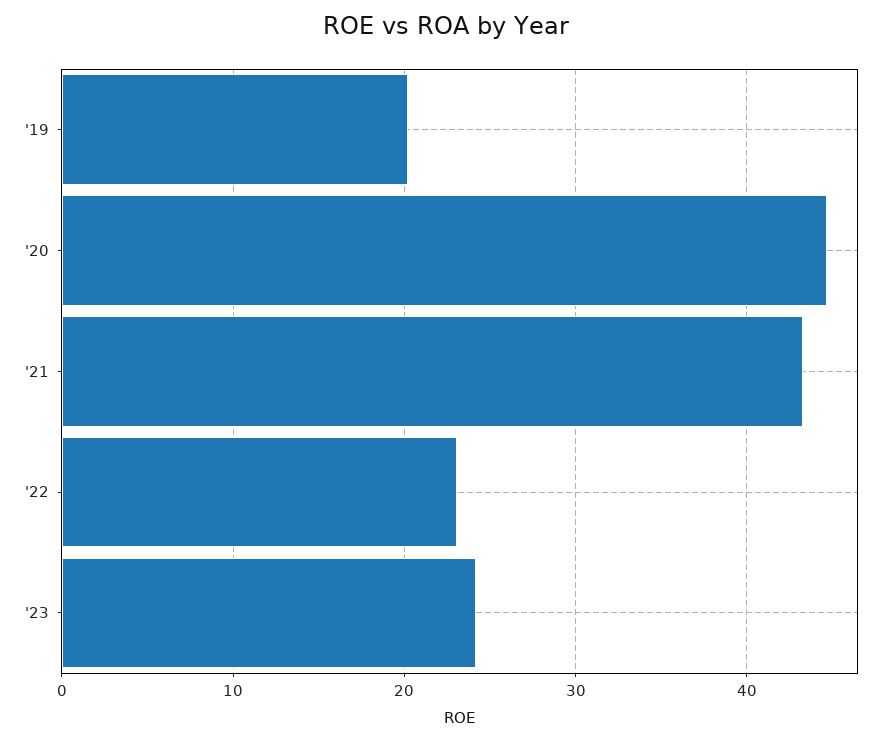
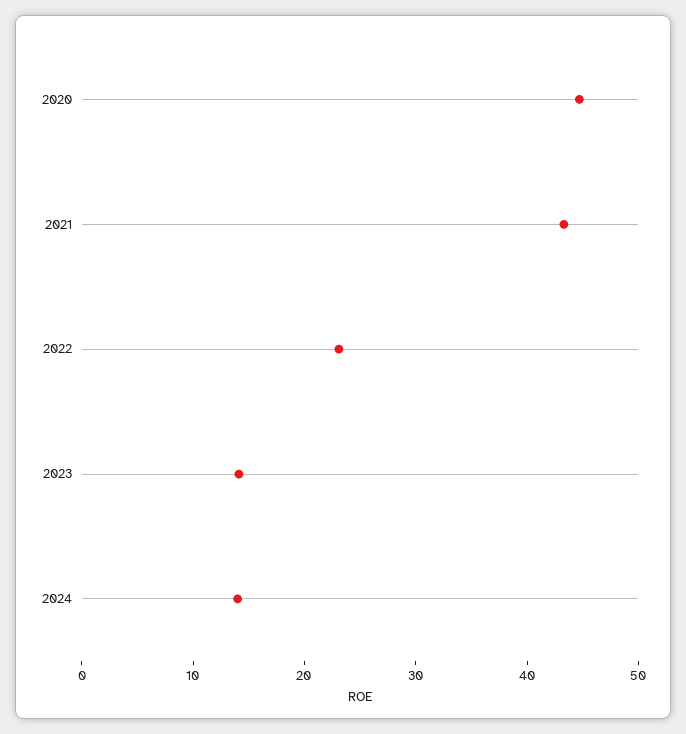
'19: 20 -> none
'23: 24 -> 14
2024: none -> 14

